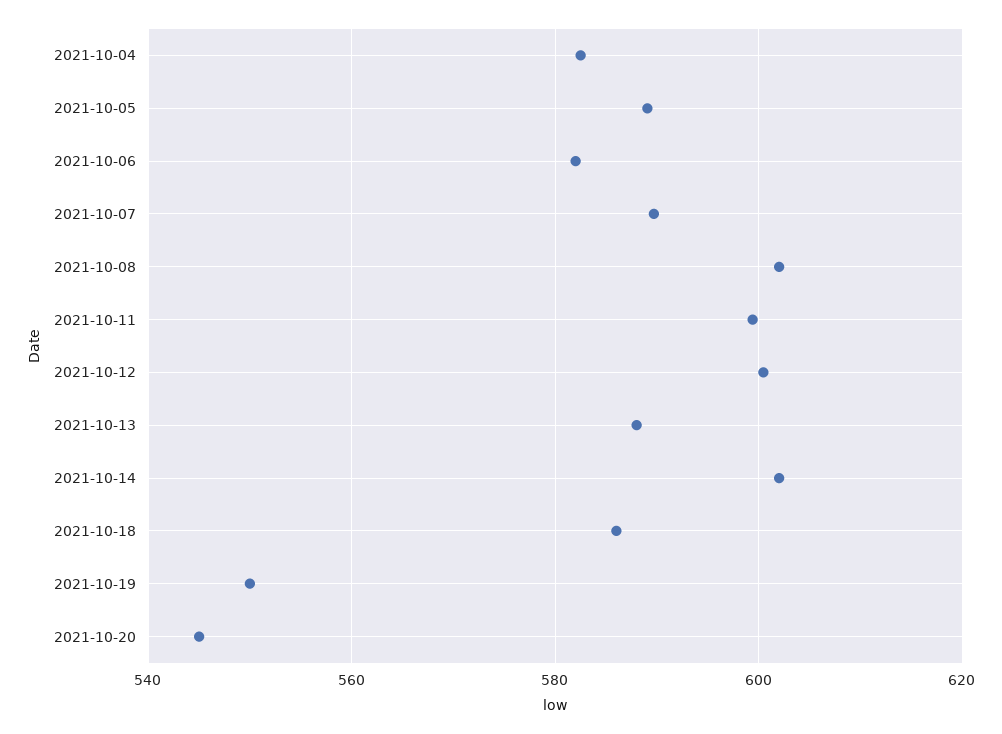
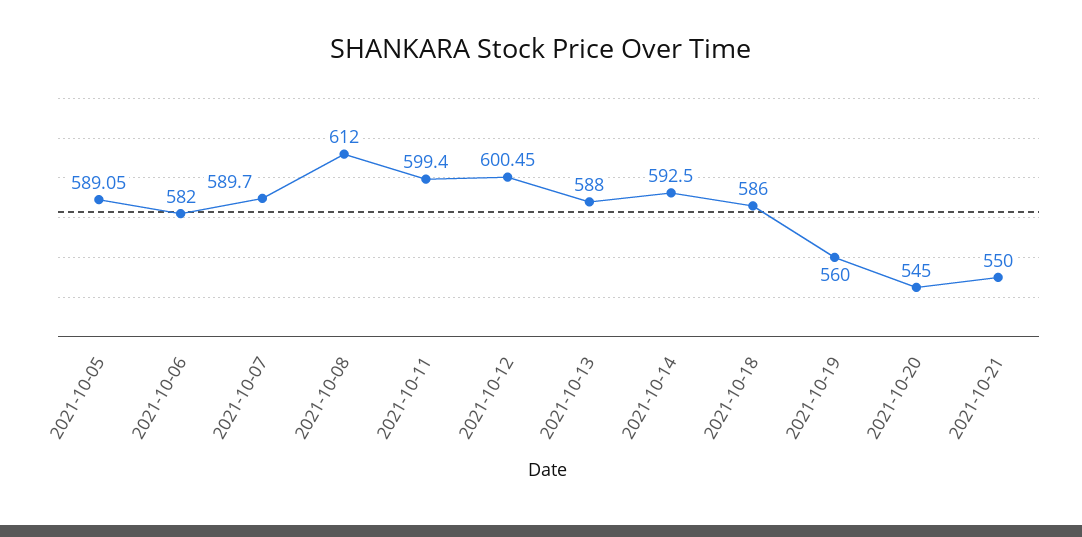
2021-10-04: 582 -> none
2021-10-08: 602 -> 612
2021-10-14: 602 -> 592.5
2021-10-19: 550 -> 560
2021-10-21: none -> 550

